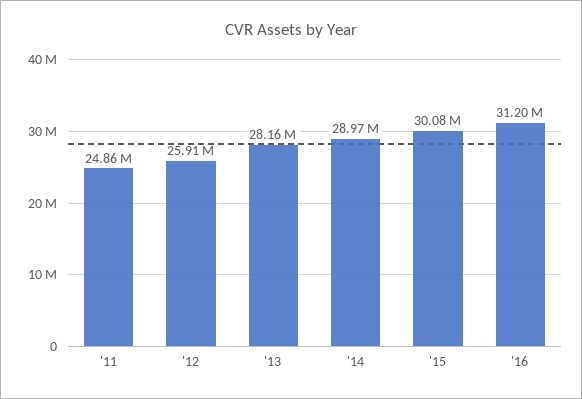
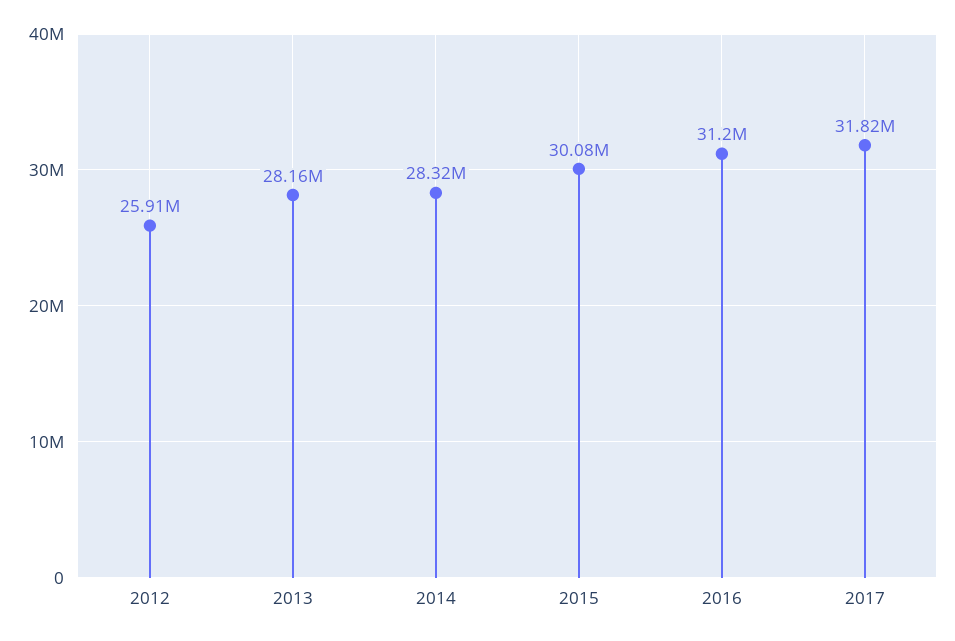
'11: 24860000 -> none
'14: 28970000 -> 28320000
2017: none -> 31820000

